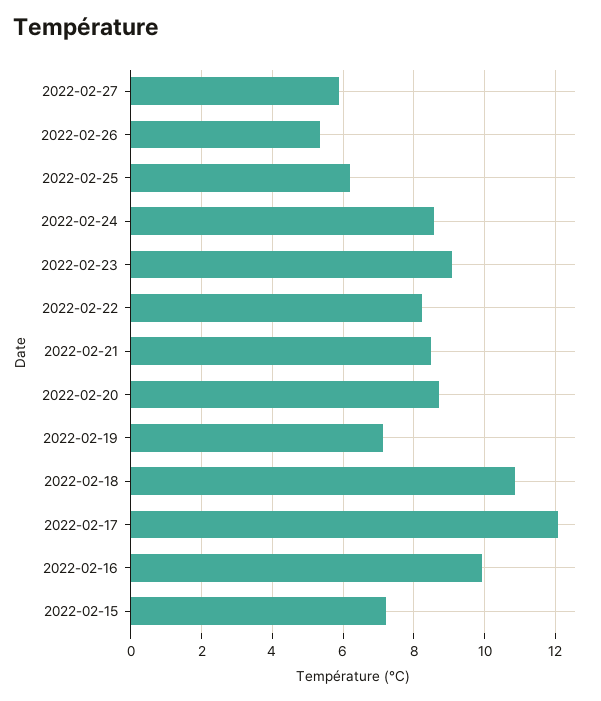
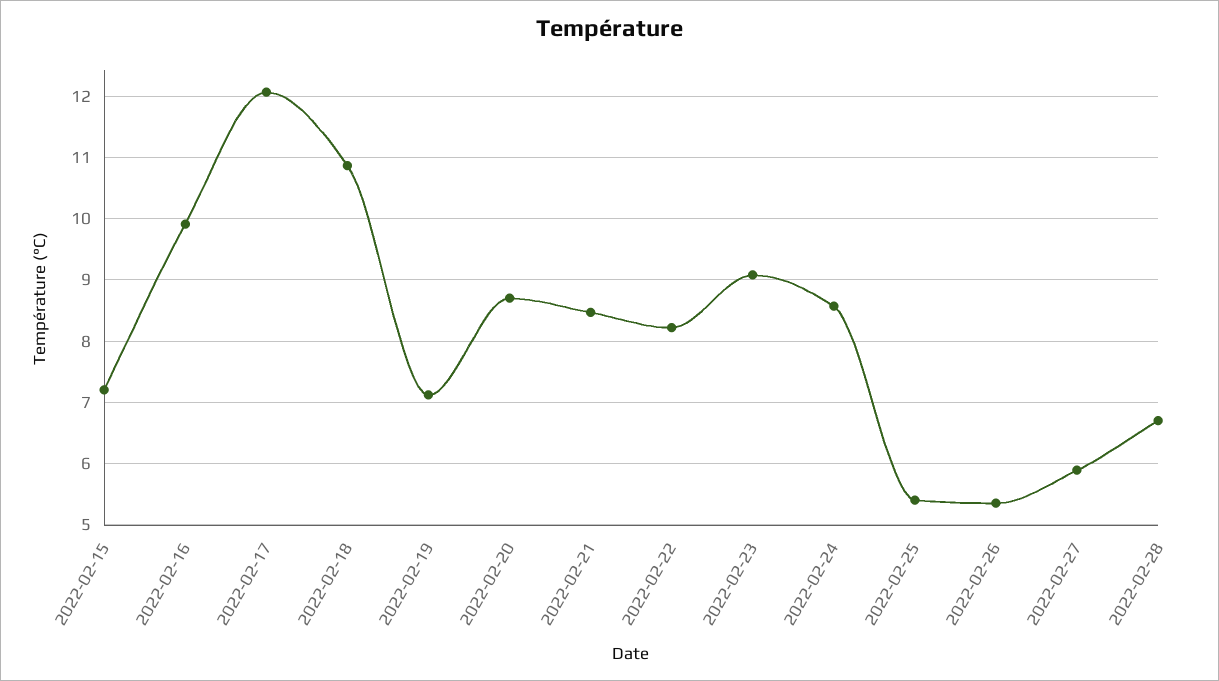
2022-02-25: 6.2 -> 5.4
2022-02-28: none -> 6.7

